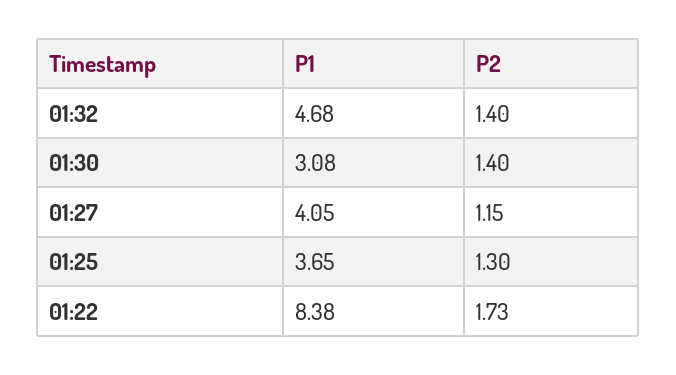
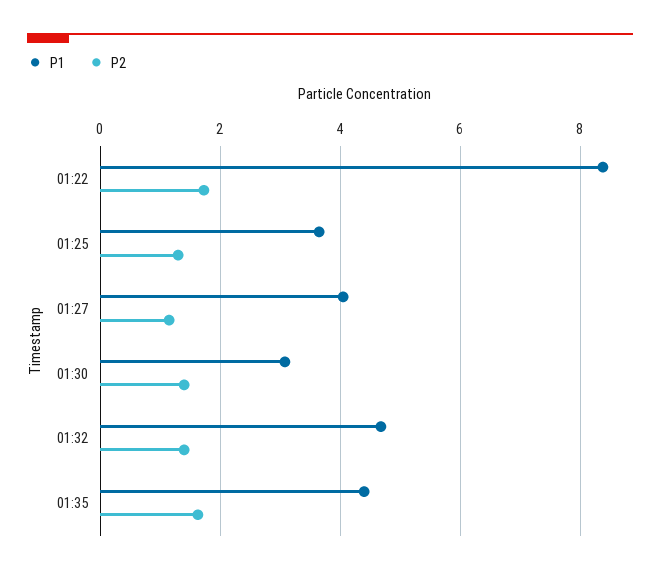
P1, 01:35: none -> 4.4
P2, 01:35: none -> 1.6

